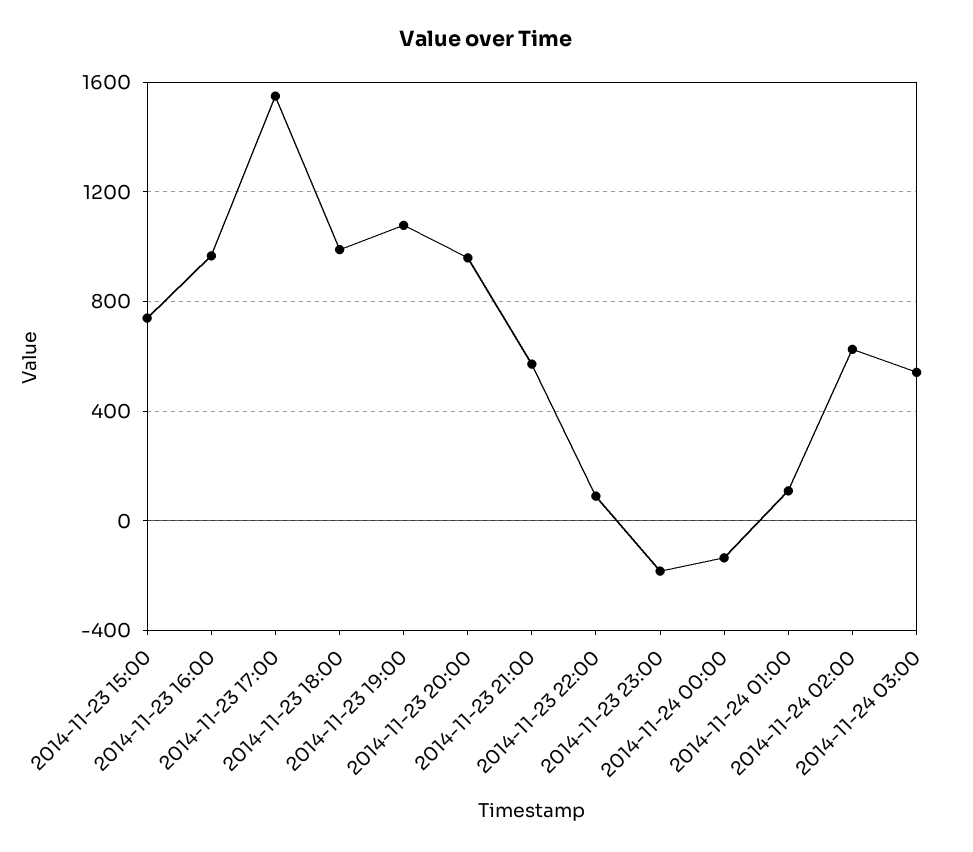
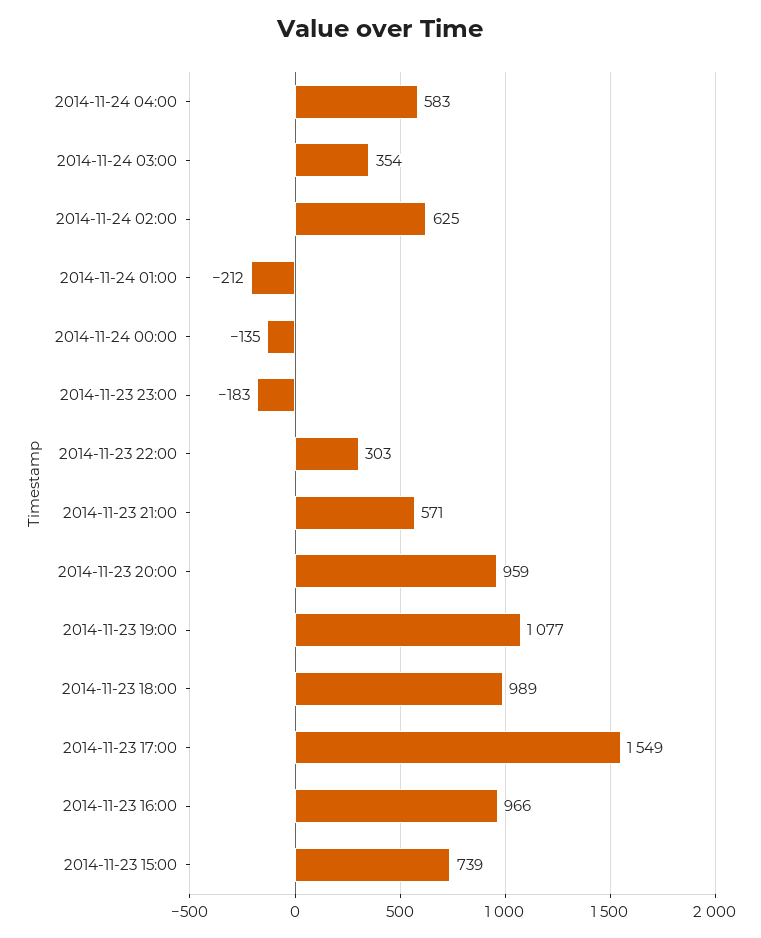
2014-11-23 22:00: 100 -> 303
2014-11-24 01:00: 100 -> -212
2014-11-24 03:00: 550 -> 354
2014-11-24 04:00: none -> 583

